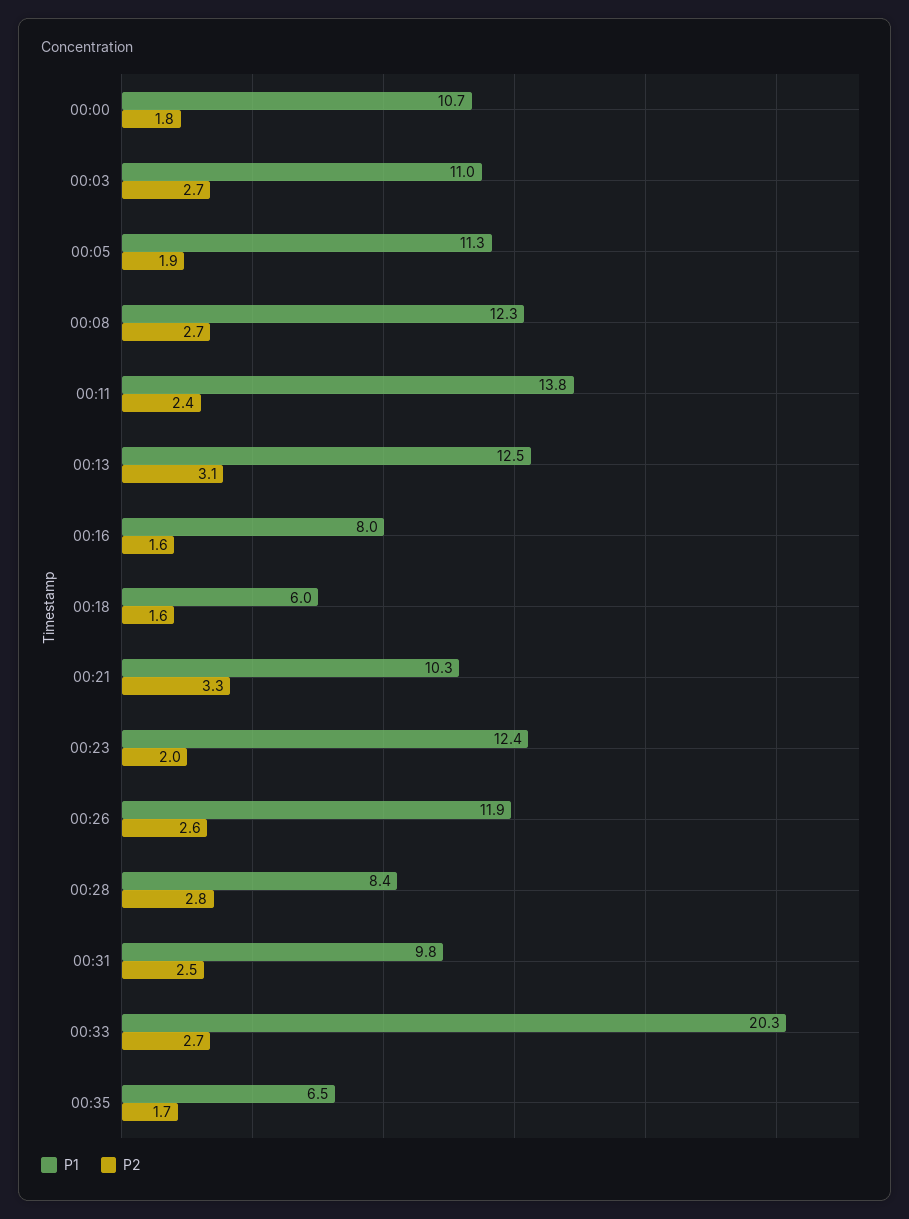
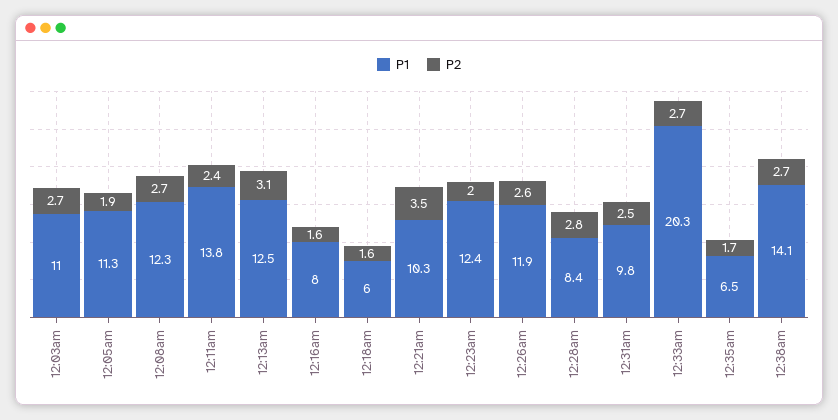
P1, 00:00: 10.7 -> none
P2, 00:00: 1.8 -> none
P2, 00:21: 3.3 -> 3.5
P1, 12:38am: none -> 14.1
P2, 12:38am: none -> 2.7

